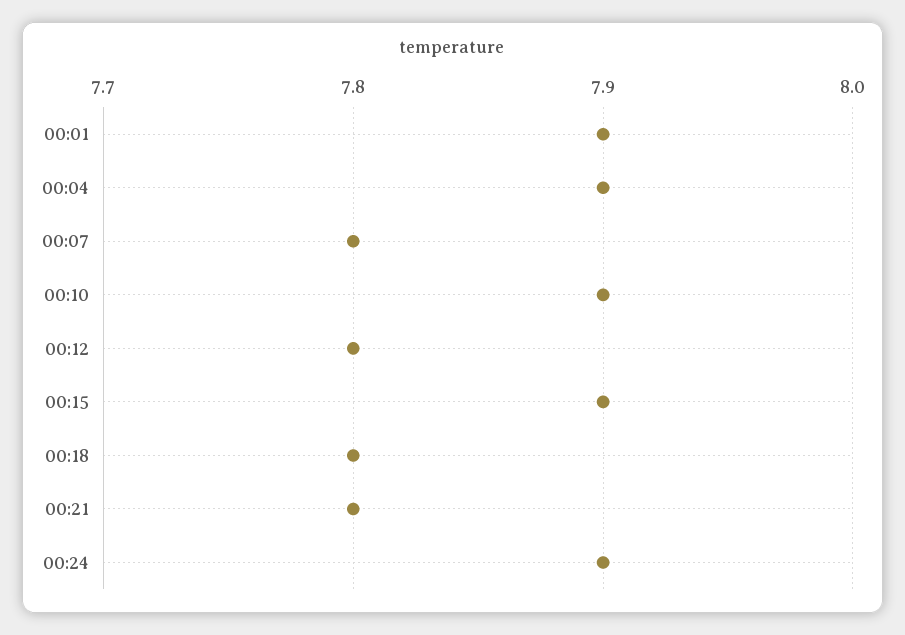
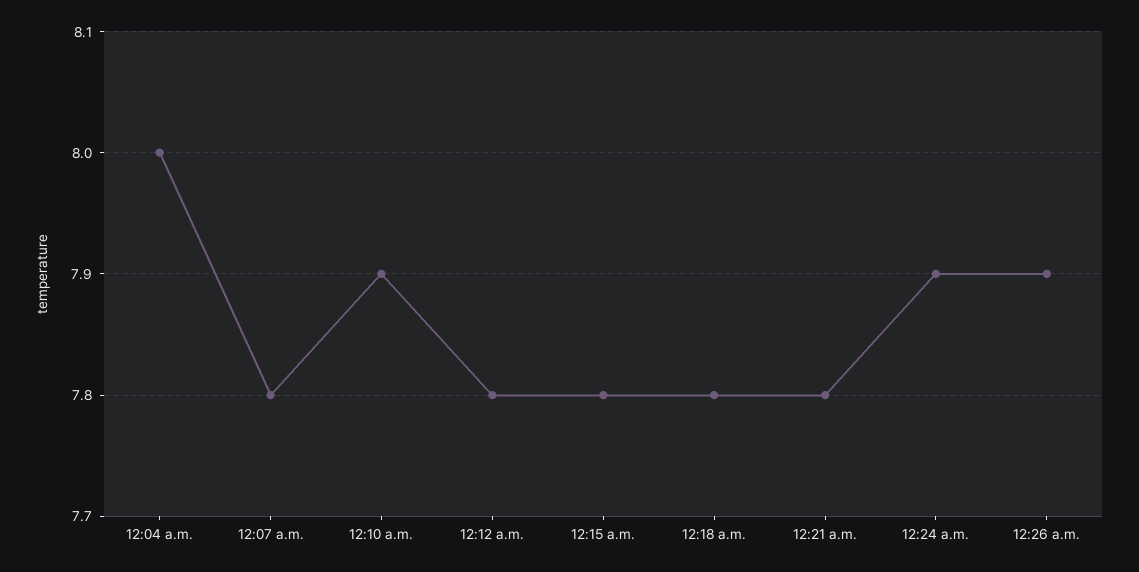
00:01: 7.9 -> none
00:04: 7.9 -> 8
00:15: 7.9 -> 7.8
12:26 a.m.: none -> 7.9

